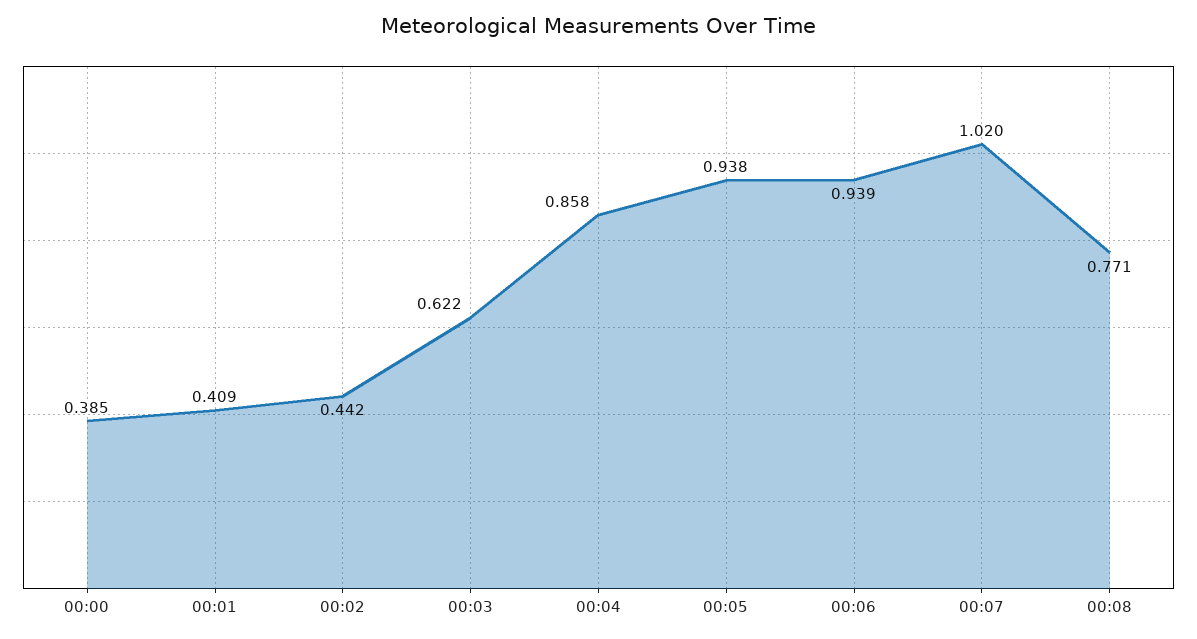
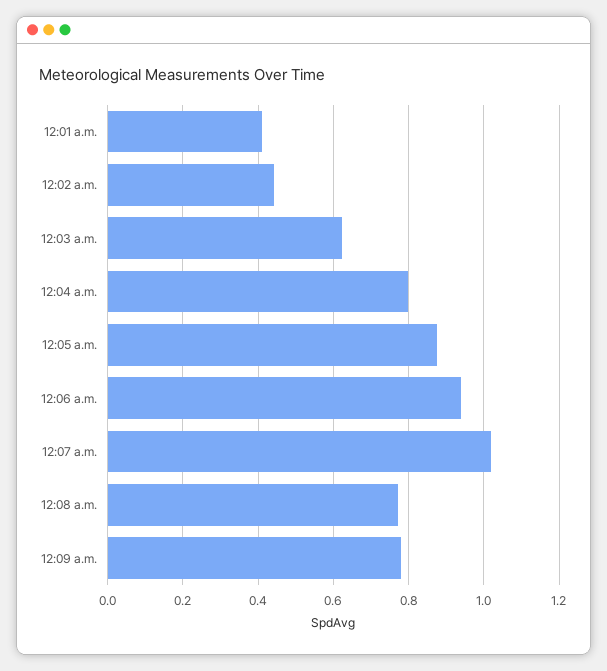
00:00: 0.385 -> none
00:04: 0.858 -> 0.8
00:05: 0.938 -> 0.88
12:09 a.m.: none -> 0.78

